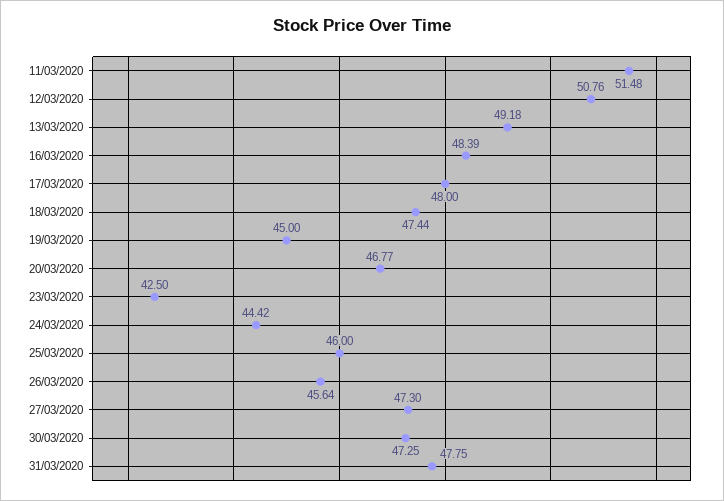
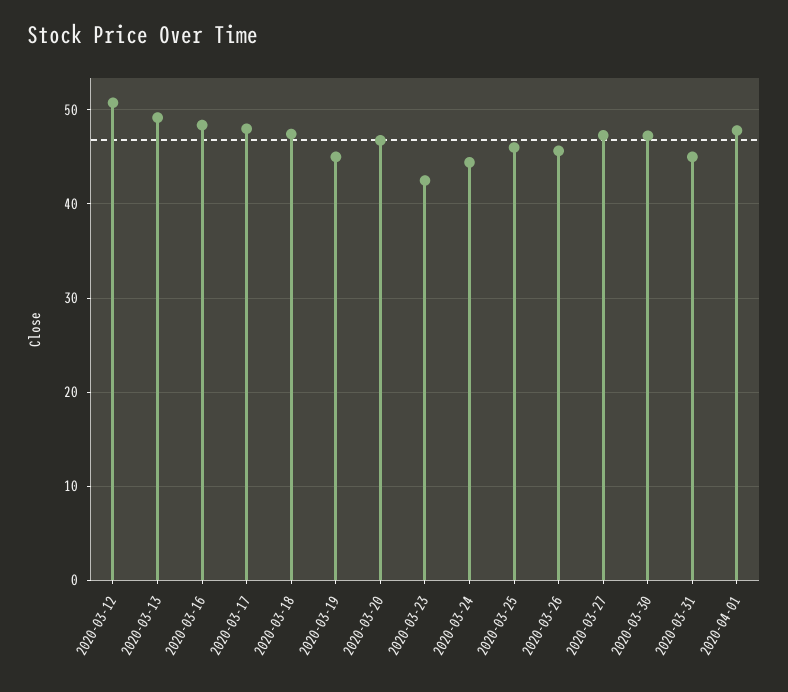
11/03/2020: 51.48 -> none
31/03/2020: 47.75 -> 45
2020-04-01: none -> 48

